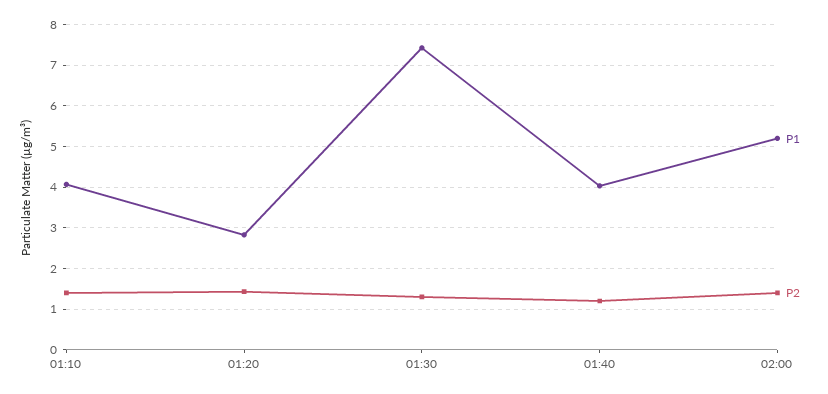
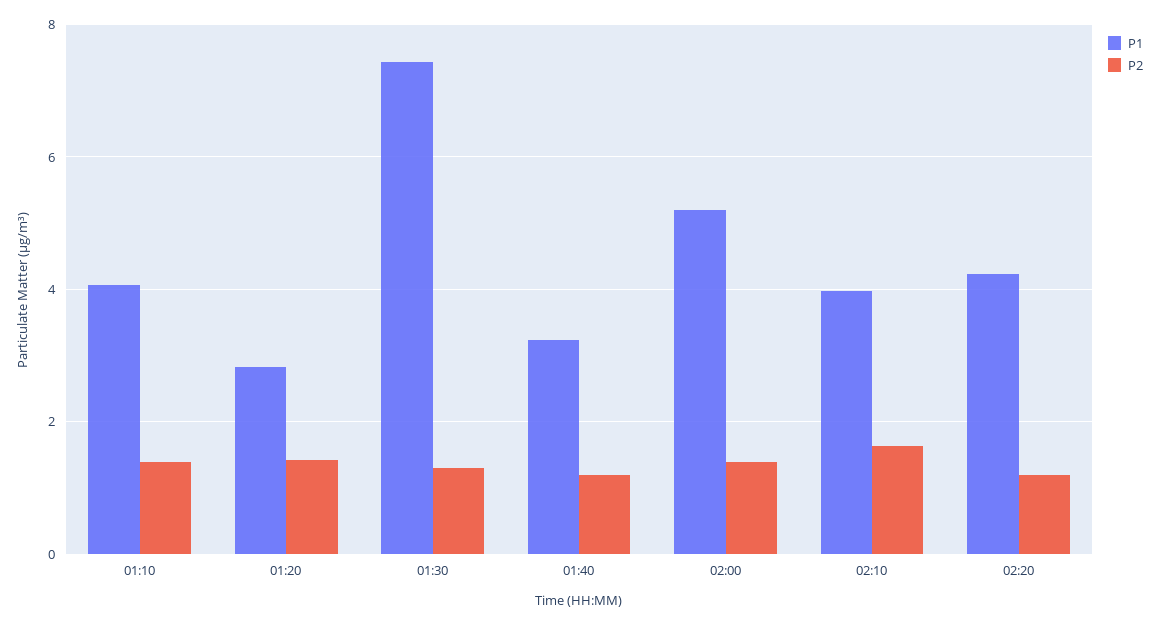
P1, 01:40: 4 -> 3.2
P1, 02:10: none -> 4
P2, 02:10: none -> 1.6
P1, 02:20: none -> 4.2
P2, 02:20: none -> 1.2

